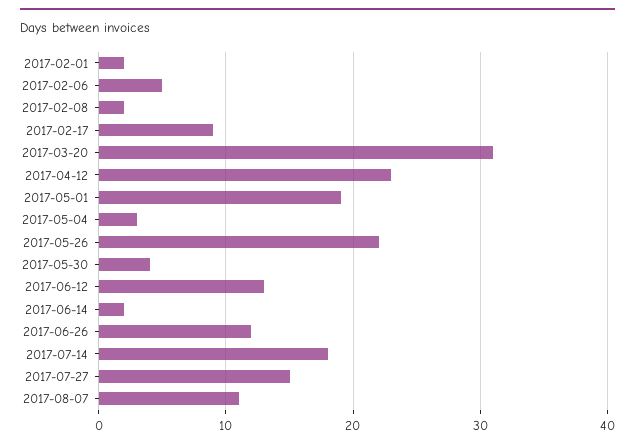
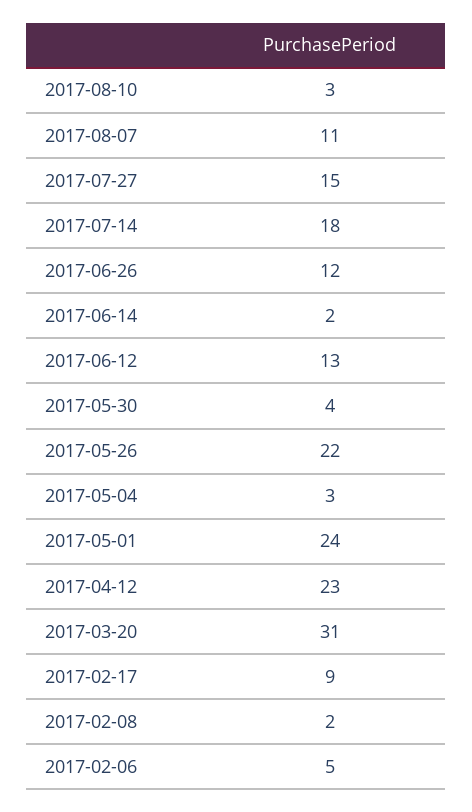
2017-02-01: 2 -> none
2017-05-01: 19 -> 24
2017-08-10: none -> 3

